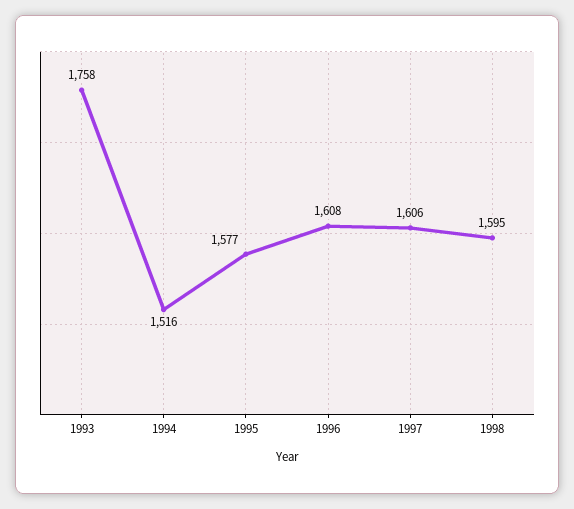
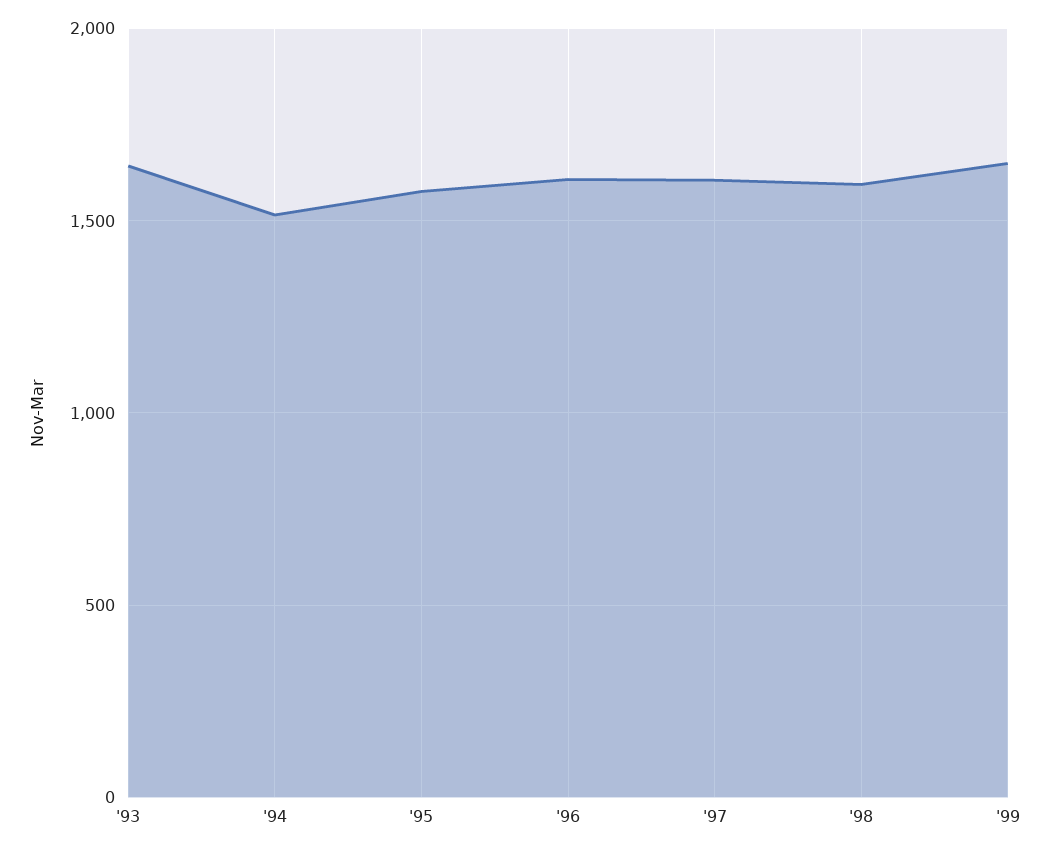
1993: 1758 -> 1650
'99: none -> 1650

